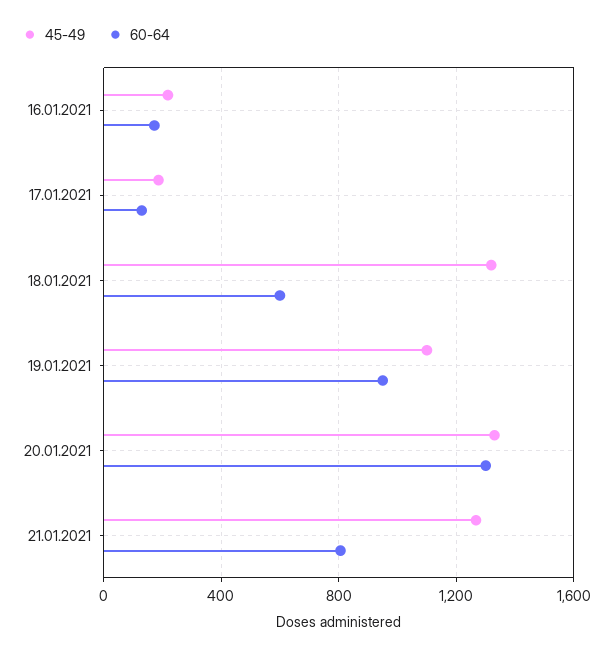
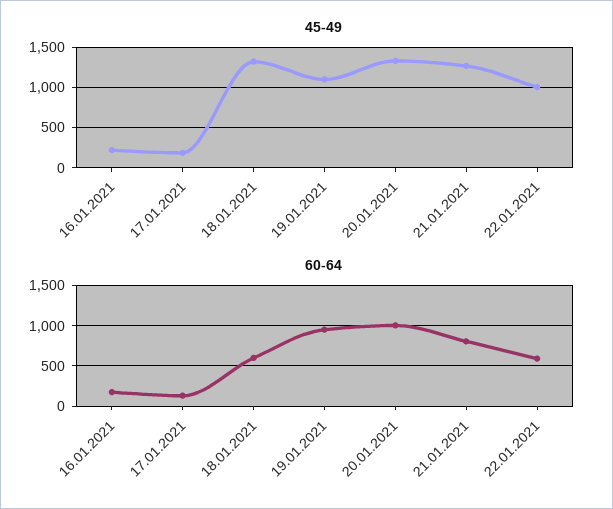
60-64, 20.01.2021: 1300 -> 1000
45-49, 22.01.2021: none -> 1000
60-64, 22.01.2021: none -> 600

